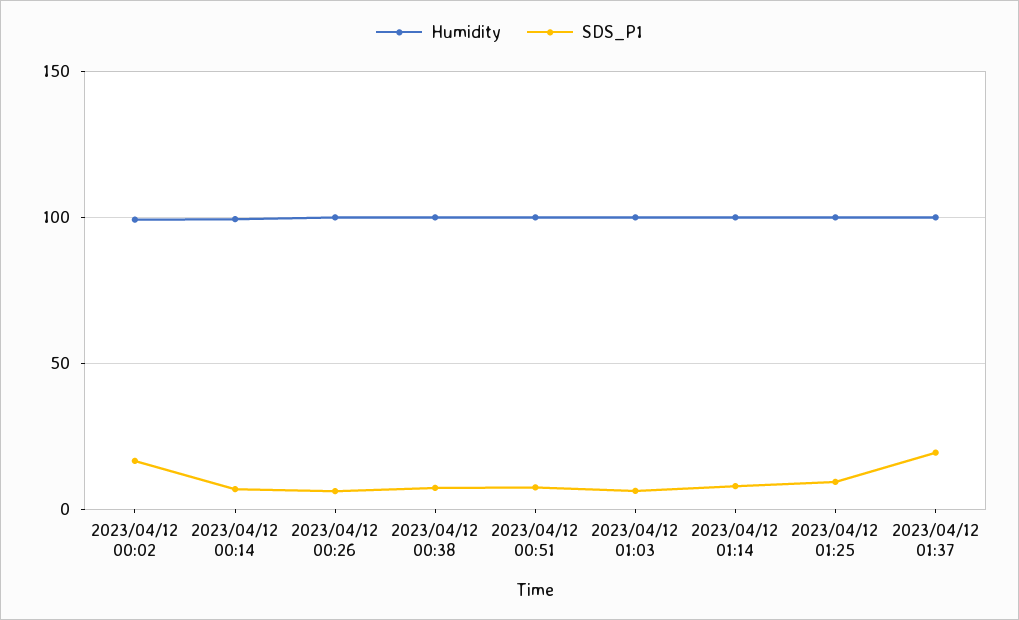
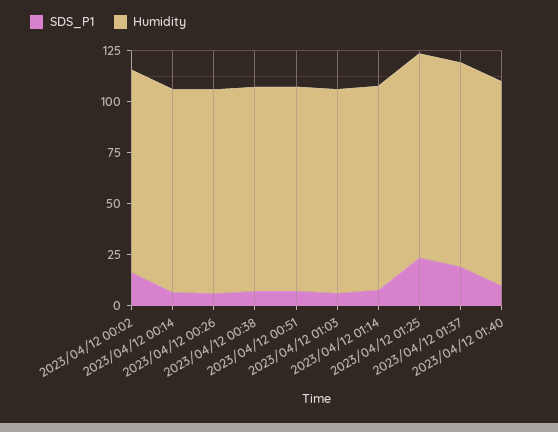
SDS_P1, 2023/04/12 01:25: 10 -> 25
SDS_P1, 2023/04/12 01:40: none -> 10
Humidity, 2023/04/12 01:40: none -> 100

